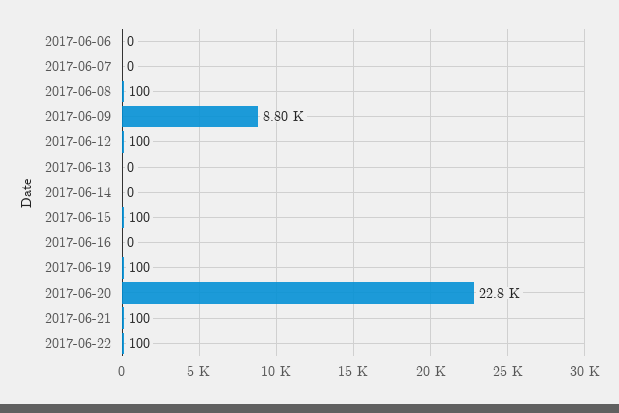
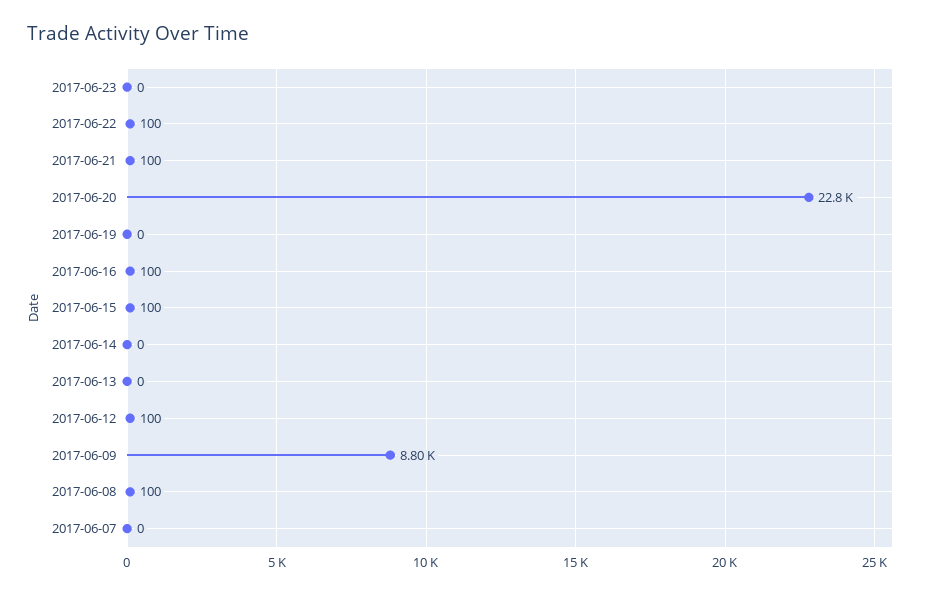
2017-06-06: 0 -> none
2017-06-16: 0 -> 100
2017-06-19: 100 -> 0
2017-06-23: none -> 0

